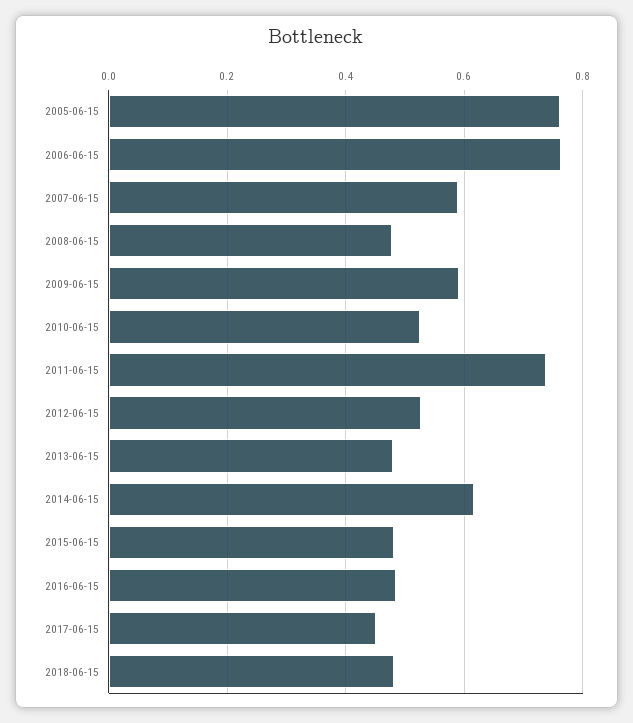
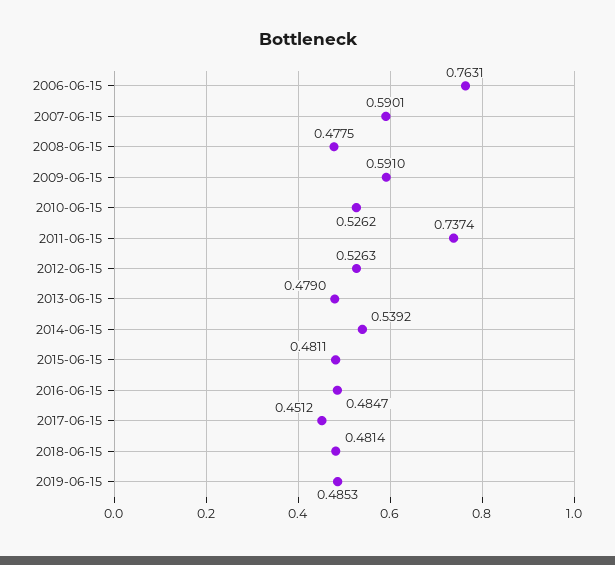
2005-06-15: 0.76 -> none
2014-06-15: 0.62 -> 0.5392
2019-06-15: none -> 0.4853

